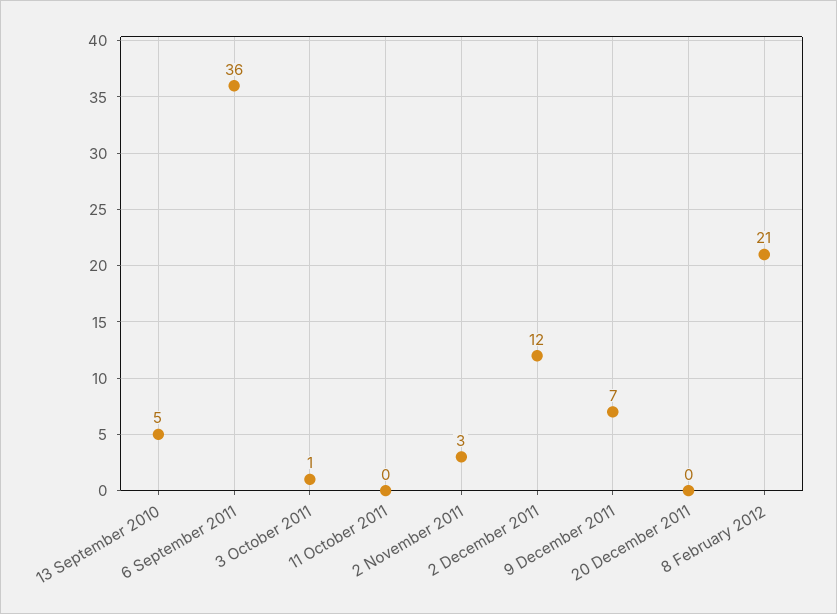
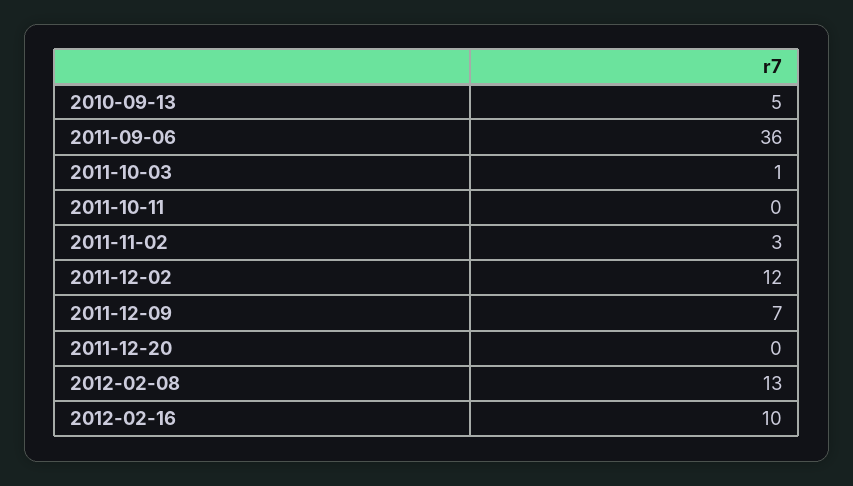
8 February 2012: 21 -> 13
2012-02-16: none -> 10

